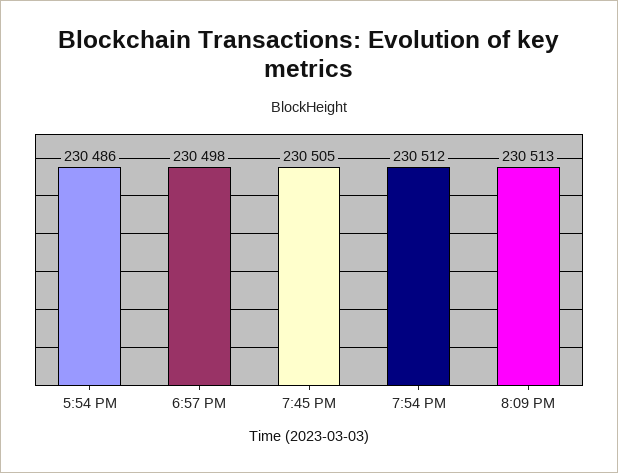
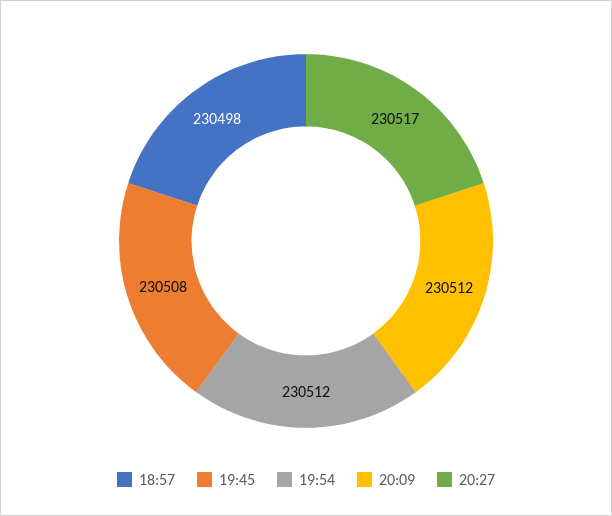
5:54 PM: 230486 -> none
7:45 PM: 230505 -> 230508
8:09 PM: 230513 -> 230512
20:27: none -> 230517

